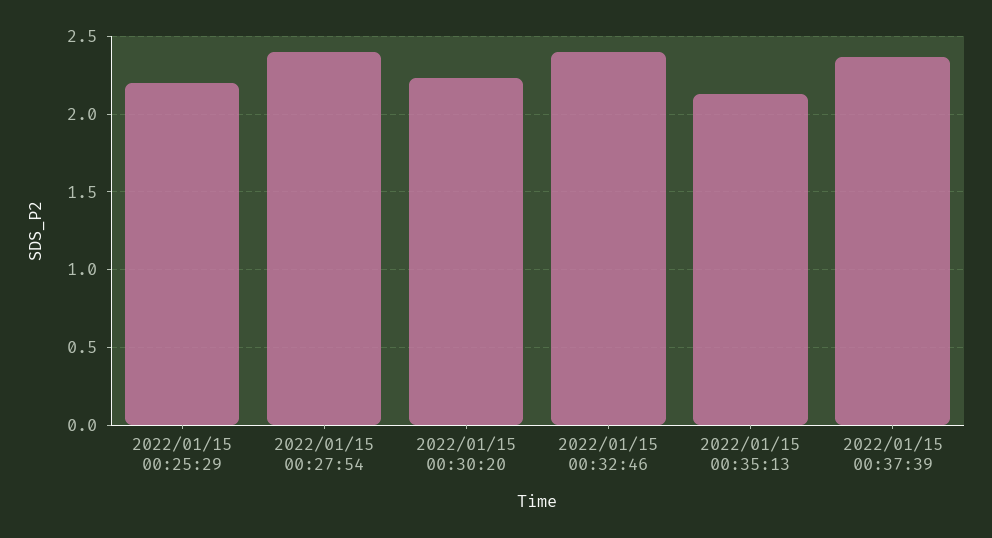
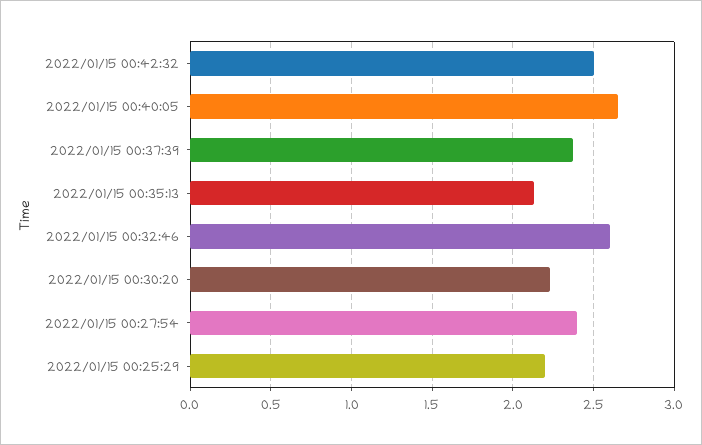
2022/01/15 00:32:46: 2.4 -> 2.6
2022/01/15 00:42:32: none -> 2.5
2022/01/15 00:40:05: none -> 2.65

